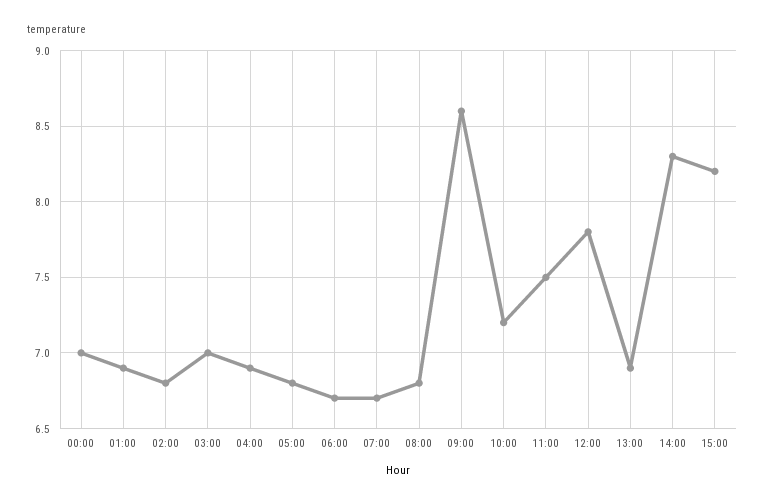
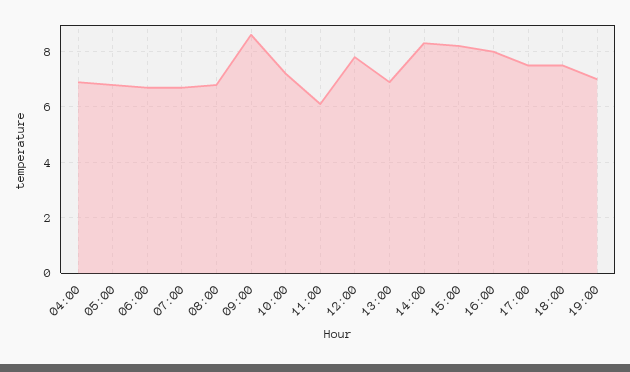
00:00: 7 -> none
01:00: 6.9 -> none
02:00: 6.8 -> none
03:00: 7 -> none
11:00: 7.5 -> 6
16:00: none -> 8
17:00: none -> 7.5
18:00: none -> 7.5
19:00: none -> 7

